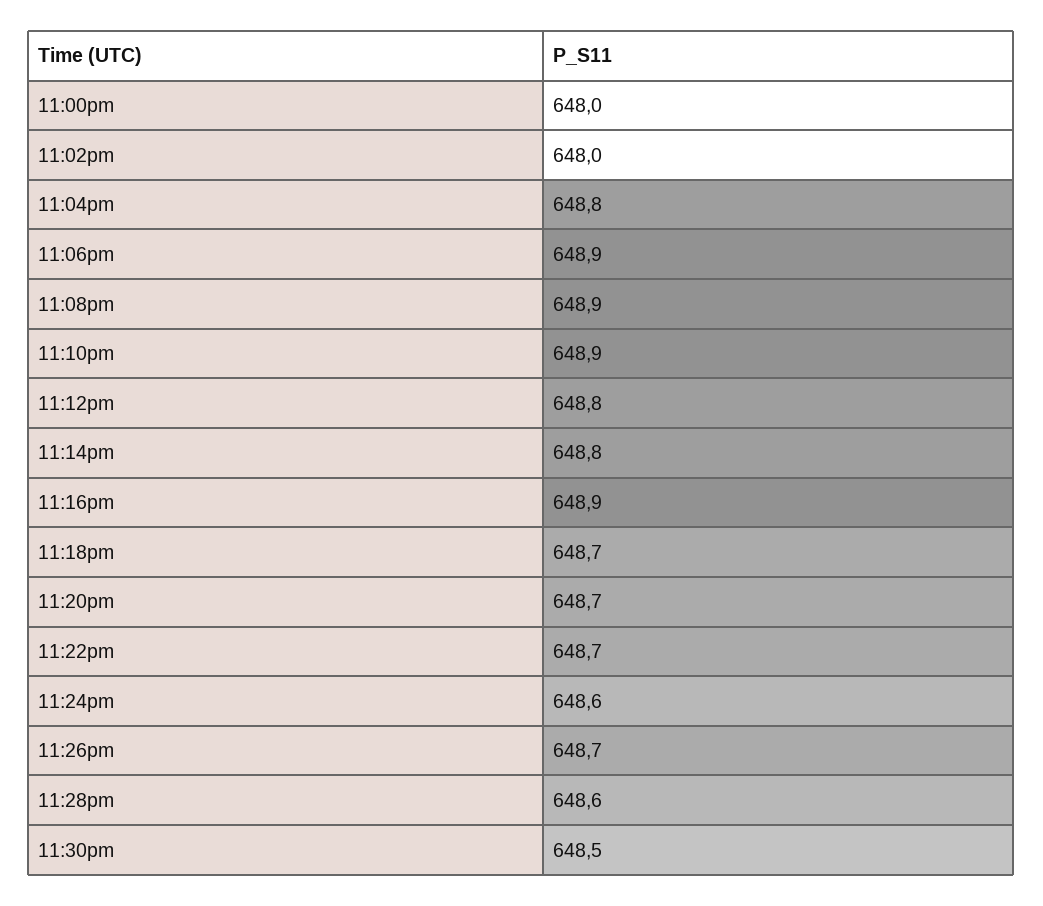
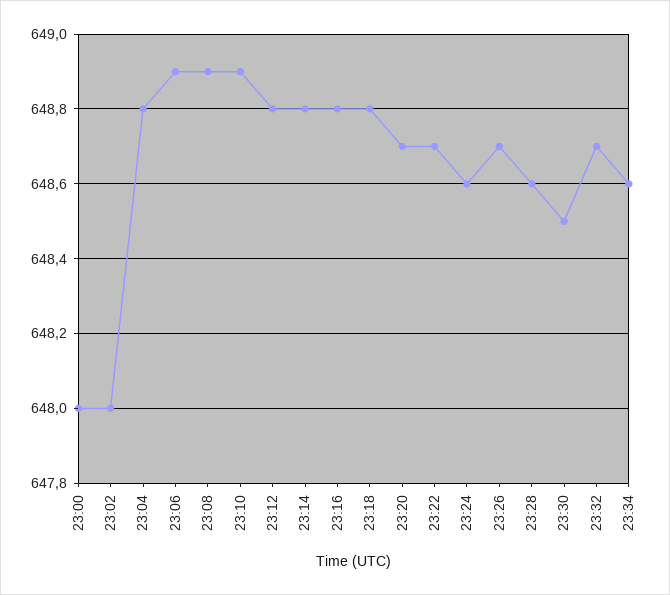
11:16pm: 648.9 -> 648.8
11:18pm: 648.7 -> 648.8
23:32: none -> 648.7
23:34: none -> 648.6

